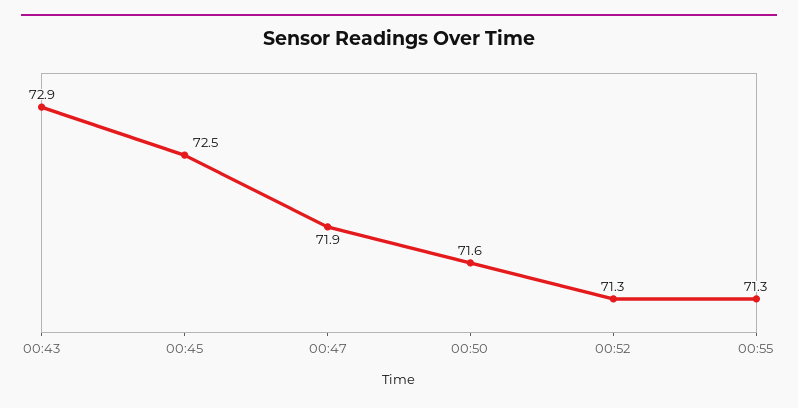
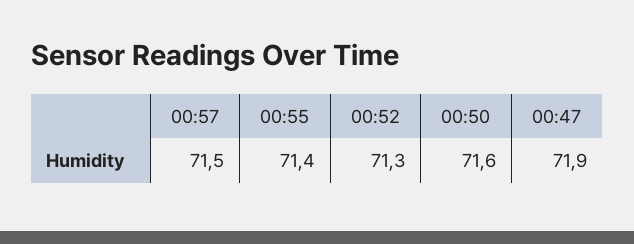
00:43: 72.9 -> none
00:45: 72.5 -> none
00:55: 71.3 -> 71.4
00:57: none -> 71.5

